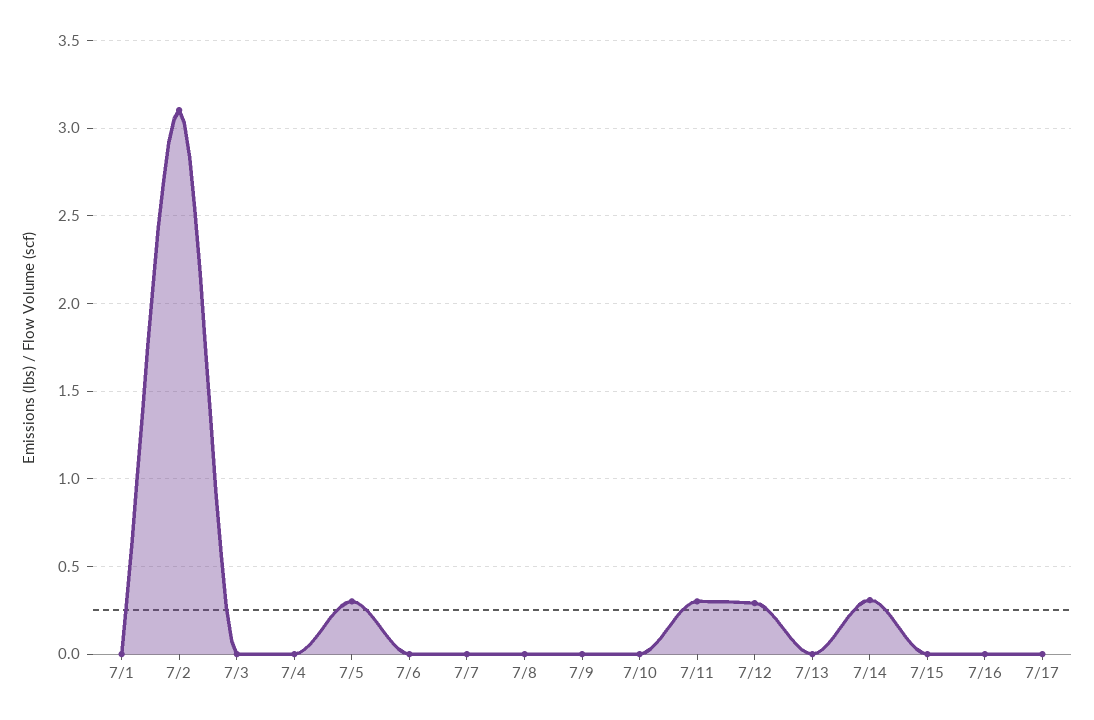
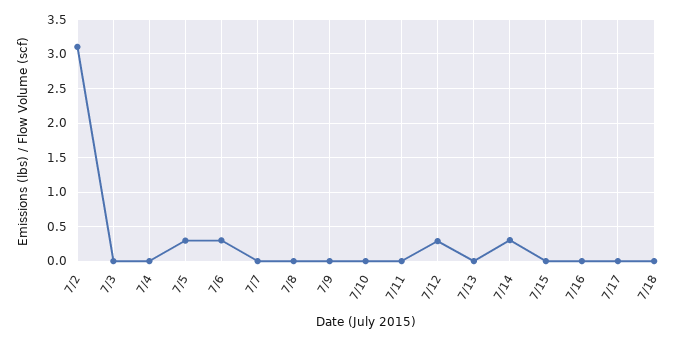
7/1: 0 -> none
7/6: 0 -> 0.3
7/11: 0.3 -> 0
7/18: none -> 0

